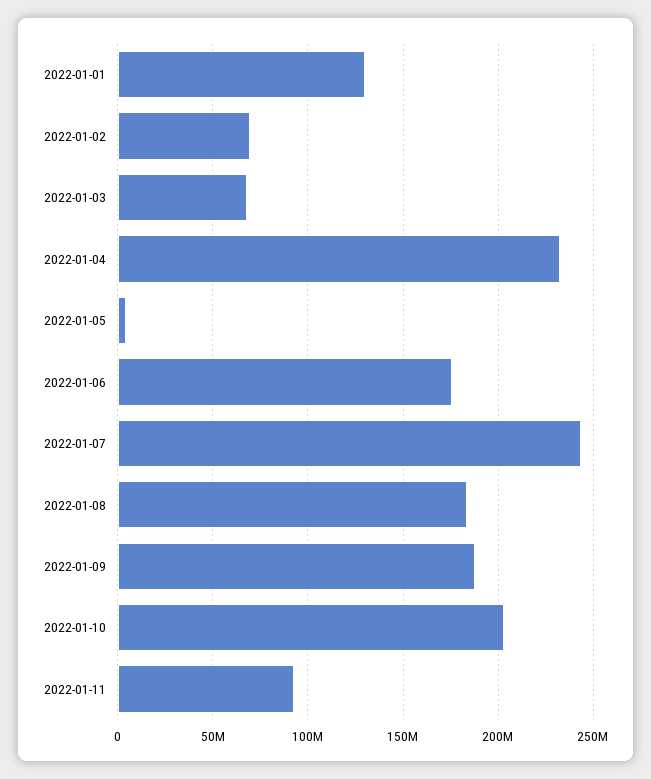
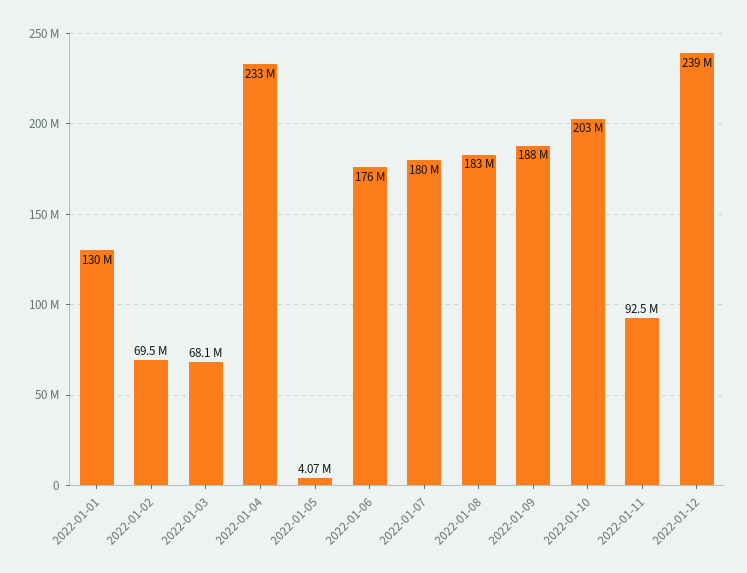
2022-01-07: 245000000 -> 180000000
2022-01-12: none -> 239000000

